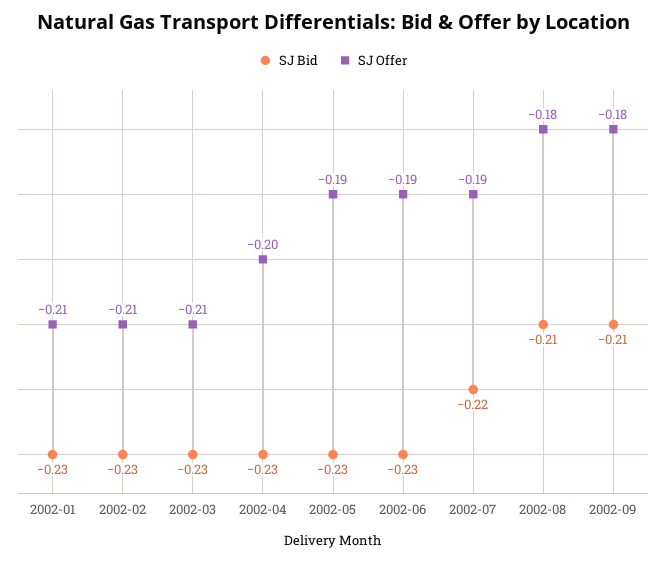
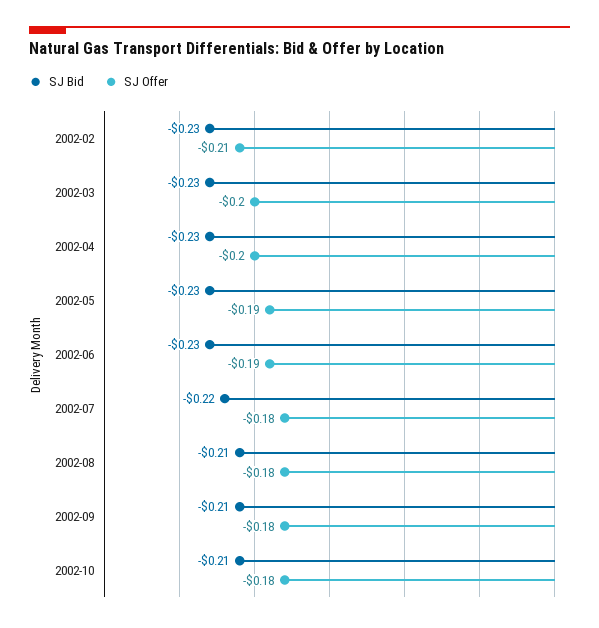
SJ Bid, 2002-01: -0.23 -> none
SJ Offer, 2002-01: -0.21 -> none
SJ Offer, 2002-03: -0.21 -> -0.2
SJ Offer, 2002-07: -0.19 -> -0.18
SJ Bid, 2002-10: none -> -0.21
SJ Offer, 2002-10: none -> -0.18

